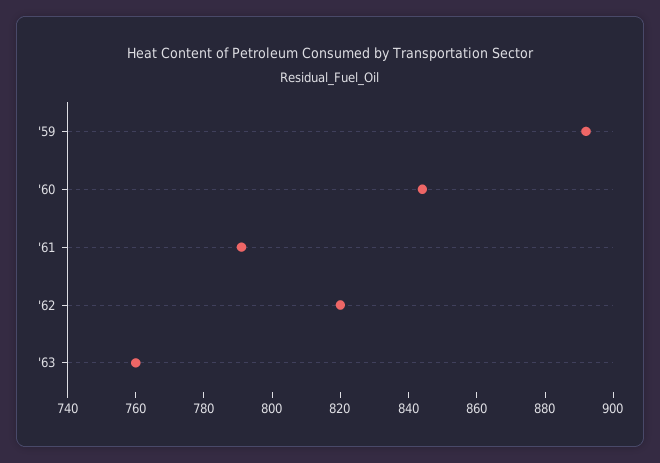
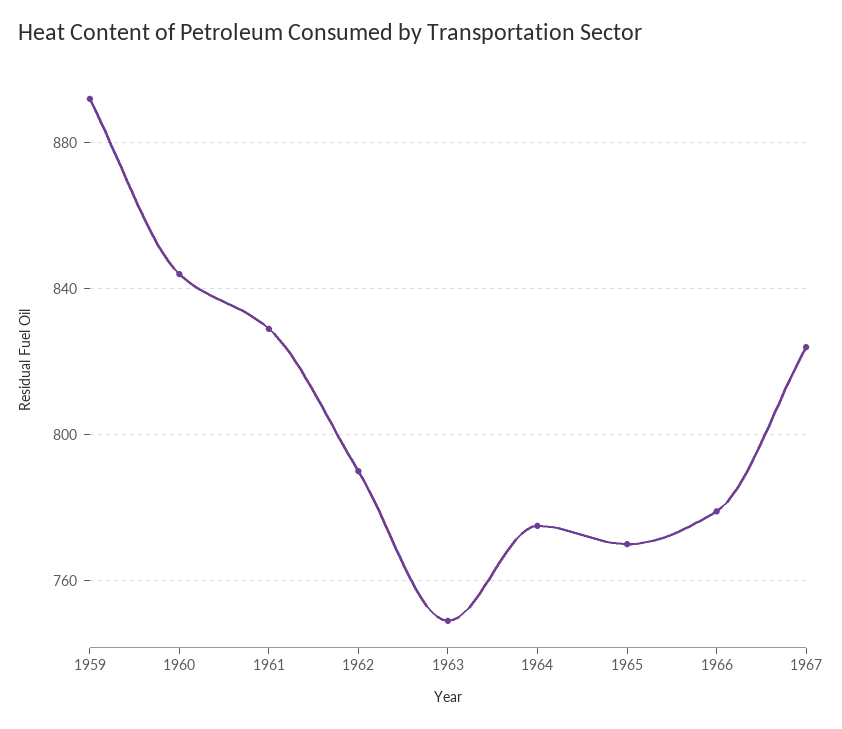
'61: 790 -> 830
'62: 820 -> 790
'63: 760 -> 750
1964: none -> 775
1965: none -> 770
1966: none -> 780
1967: none -> 825

